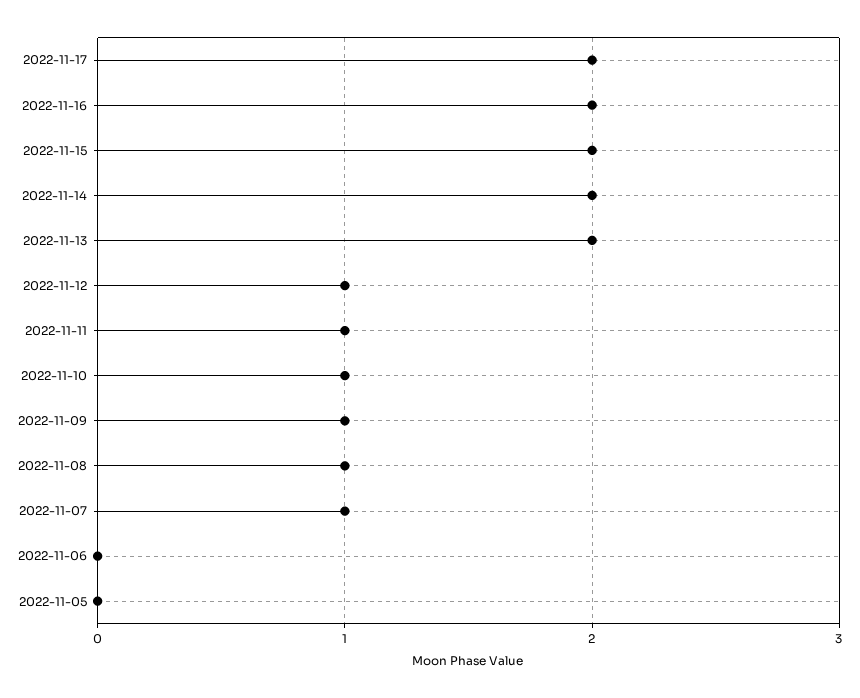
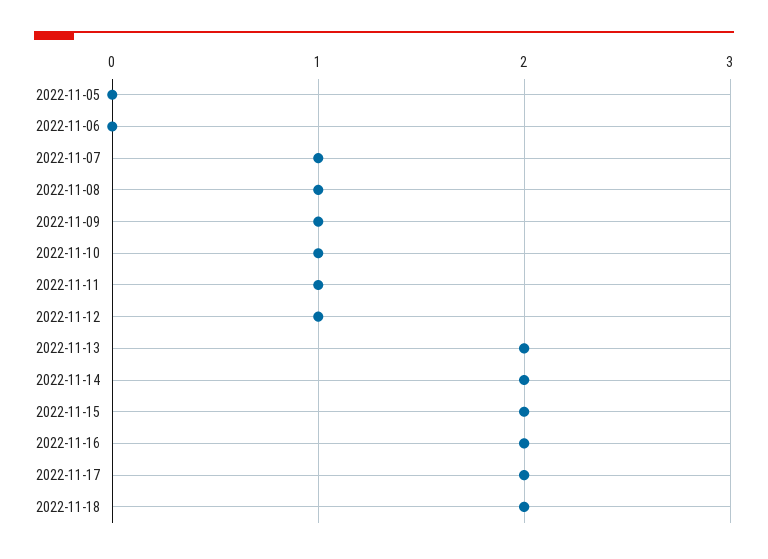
2022-11-18: none -> 2

